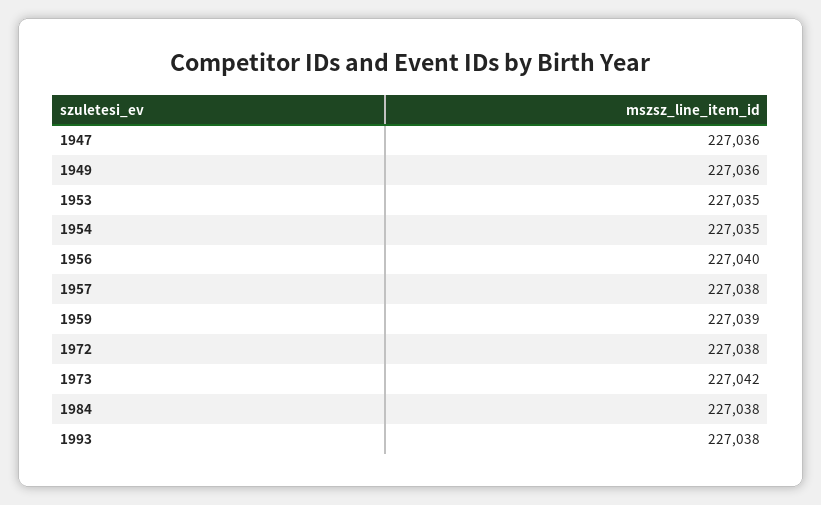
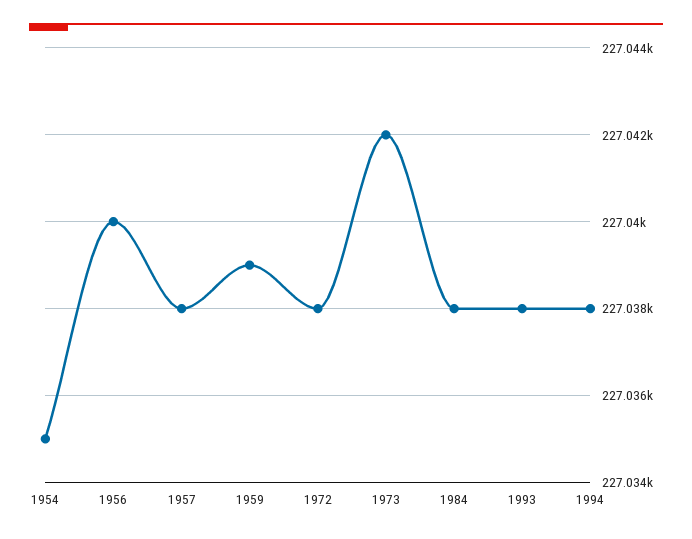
1947: 227036 -> none
1949: 227036 -> none
1953: 227035 -> none
1994: none -> 227038

